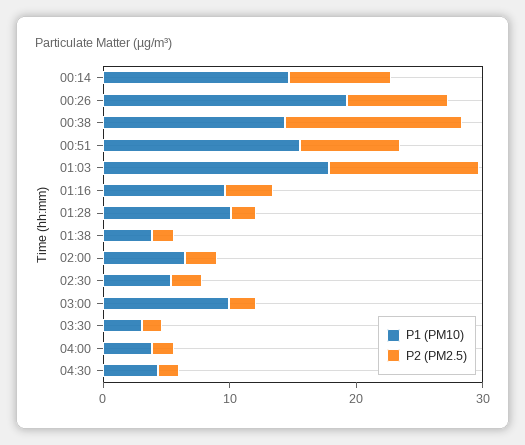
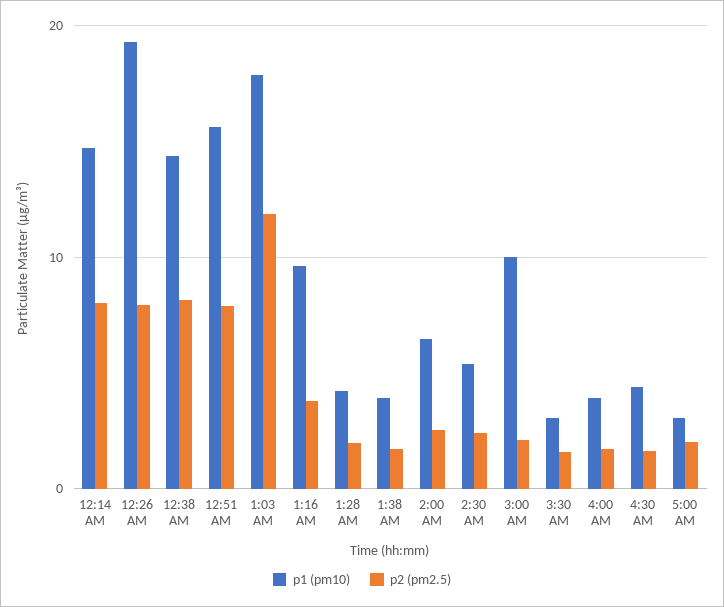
P2 (PM2.5), 00:38: 14 -> 8
P1 (PM10), 01:28: 10 -> 4
P1 (PM10), 5:00 AM: none -> 3
P2 (PM2.5), 5:00 AM: none -> 2

